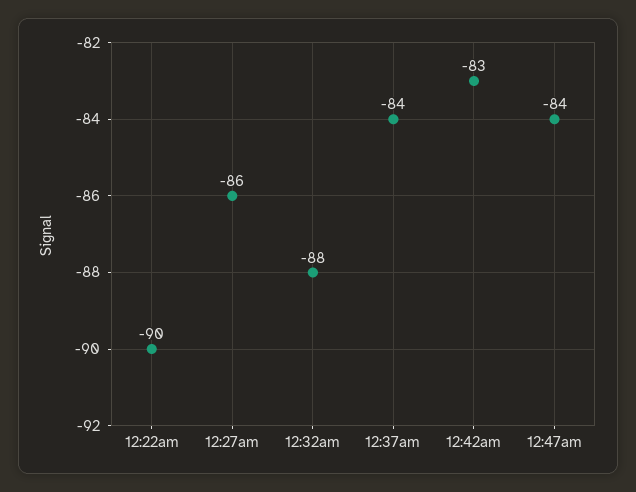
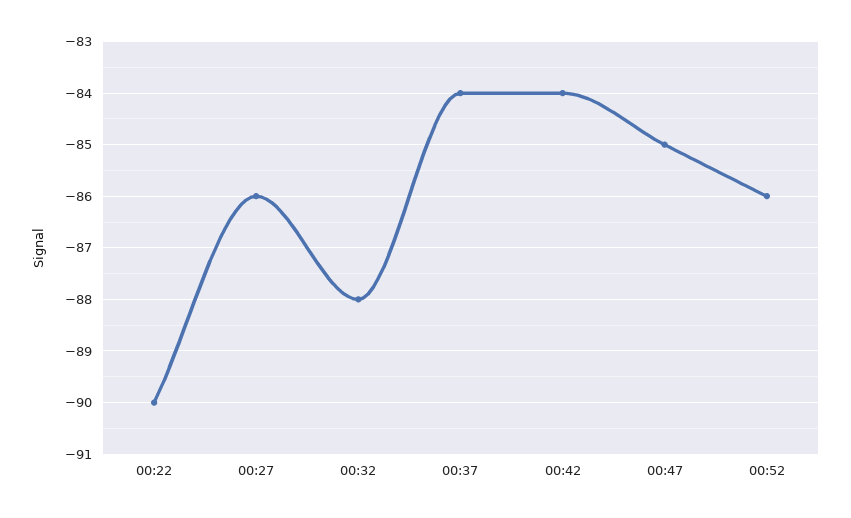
12:42am: -83 -> -84
12:47am: -84 -> -85
00:52: none -> -86

